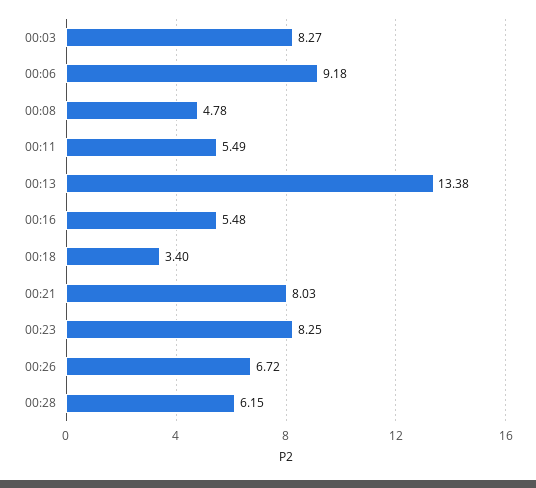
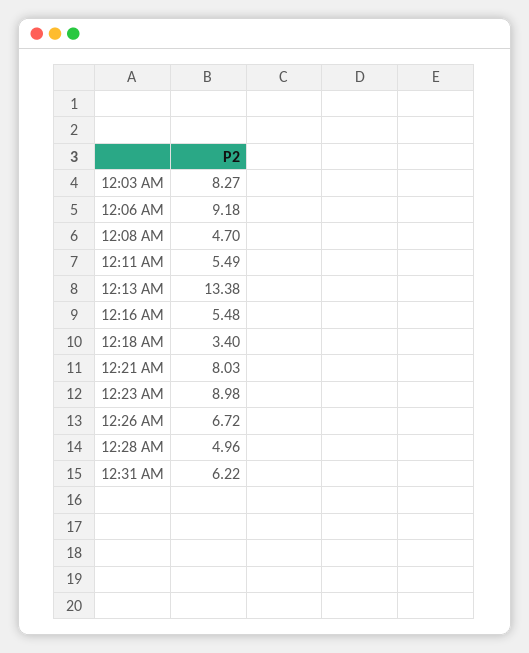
00:08: 4.78 -> 4.7
00:23: 8.25 -> 8.98
00:28: 6.15 -> 4.96
12:31 AM: none -> 6.22

